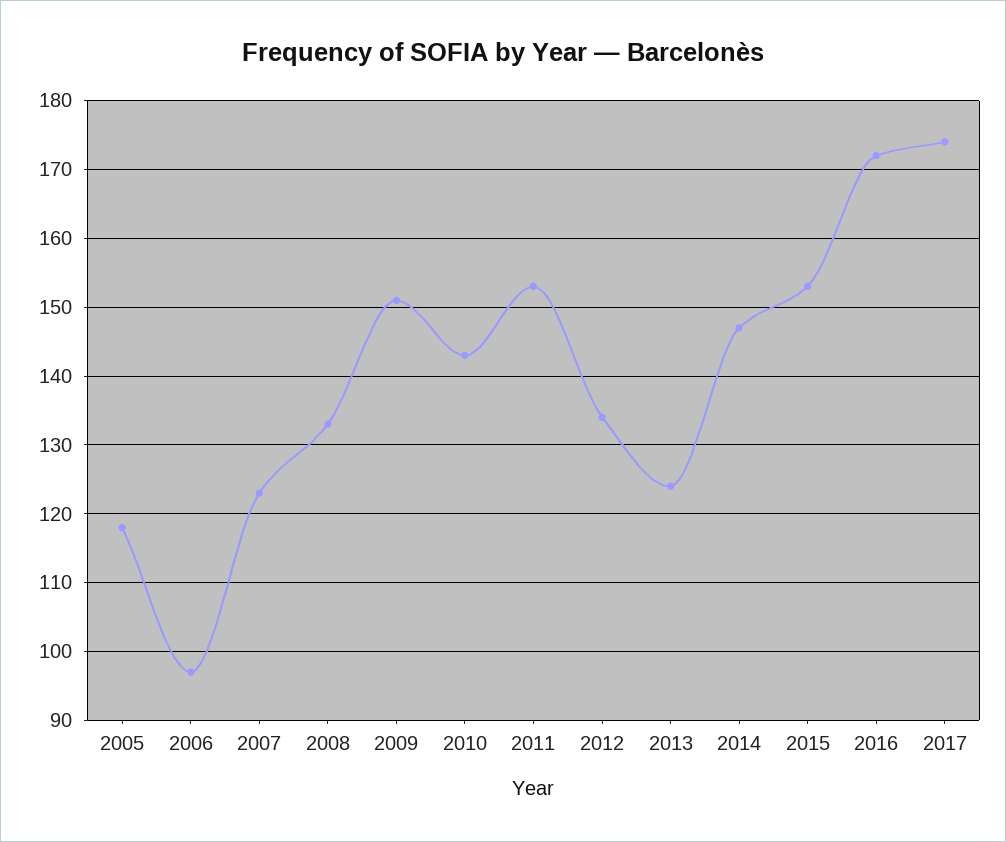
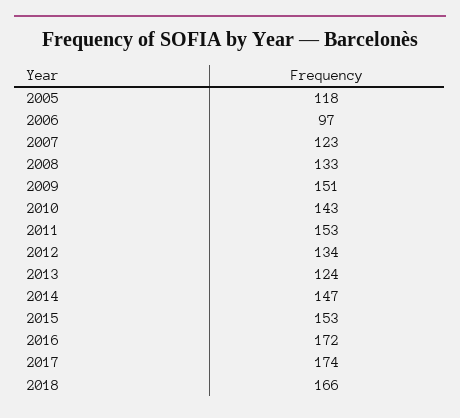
2018: none -> 166

